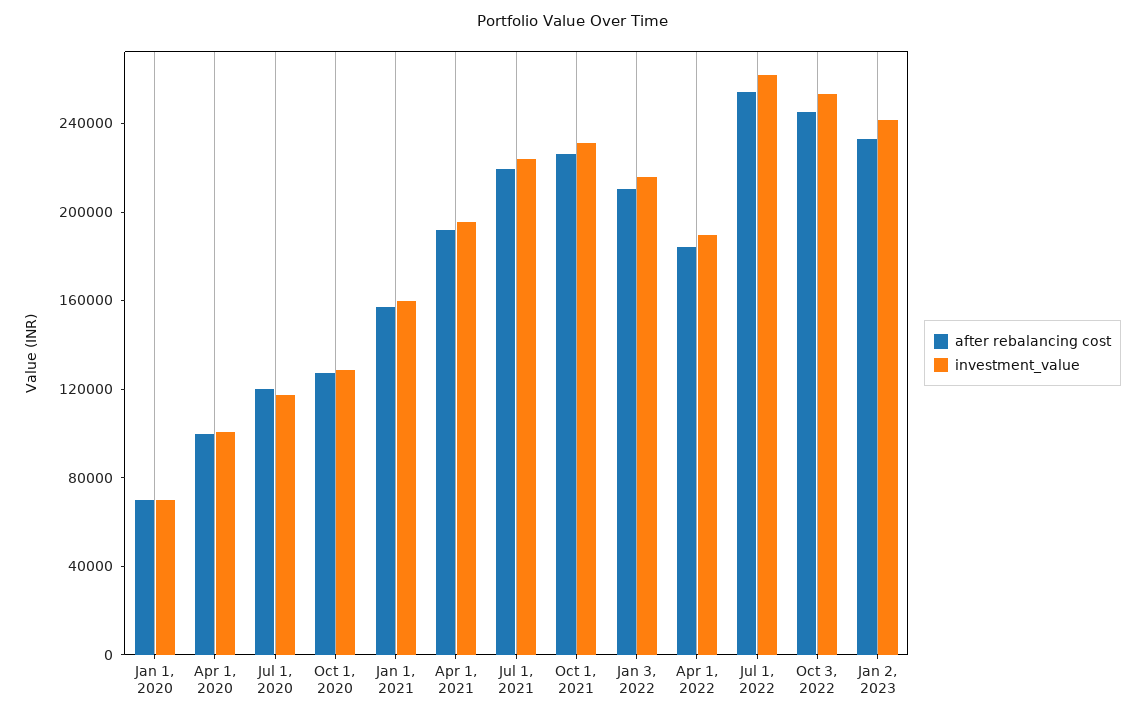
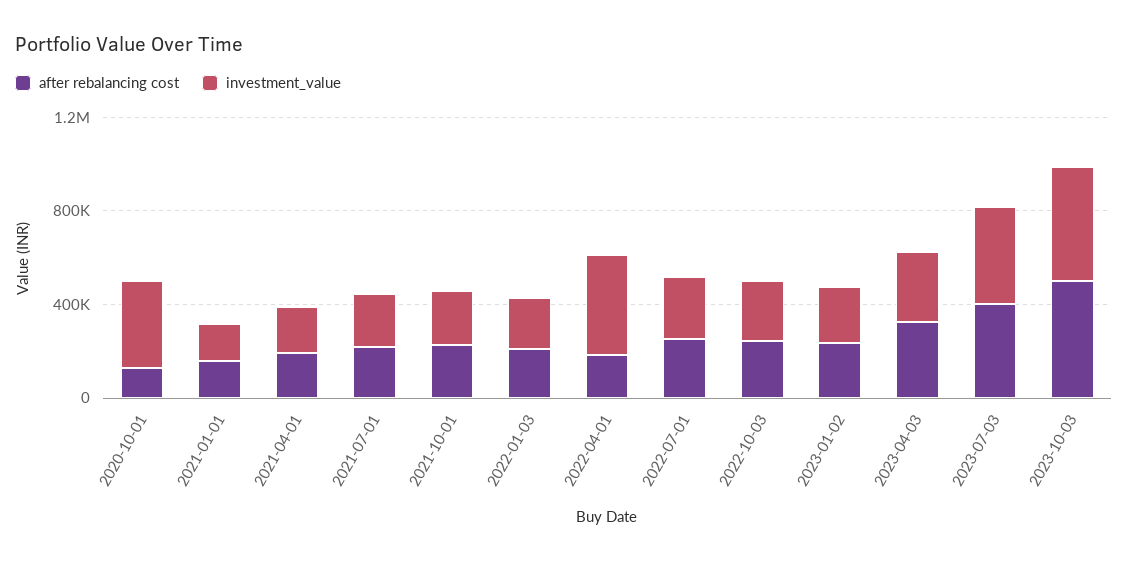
after rebalancing cost, Jan 1, 2020: 70000 -> none
investment_value, Jan 1, 2020: 70000 -> none
after rebalancing cost, Apr 1, 2020: 100000 -> none
investment_value, Apr 1, 2020: 100000 -> none
after rebalancing cost, Jul 1, 2020: 120000 -> none
investment_value, Jul 1, 2020: 120000 -> none
investment_value, Oct 1, 2020: 130000 -> 400000
investment_value, Apr 1, 2022: 190000 -> 400000
after rebalancing cost, 2023-04-03: none -> 300000
investment_value, 2023-04-03: none -> 300000
after rebalancing cost, 2023-07-03: none -> 400000
investment_value, 2023-07-03: none -> 400000
after rebalancing cost, 2023-10-03: none -> 500000
investment_value, 2023-10-03: none -> 500000

